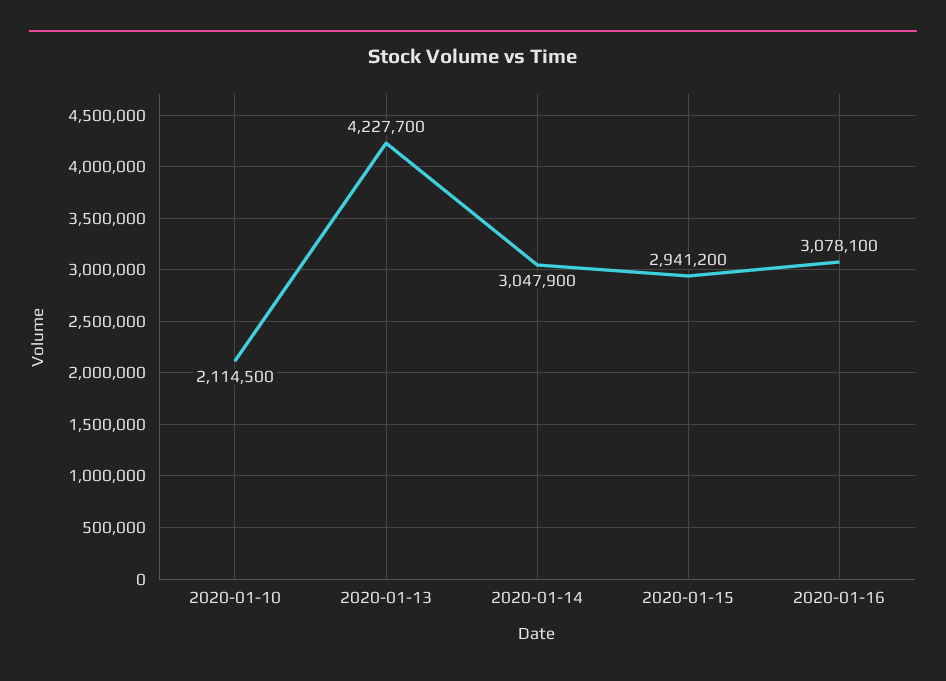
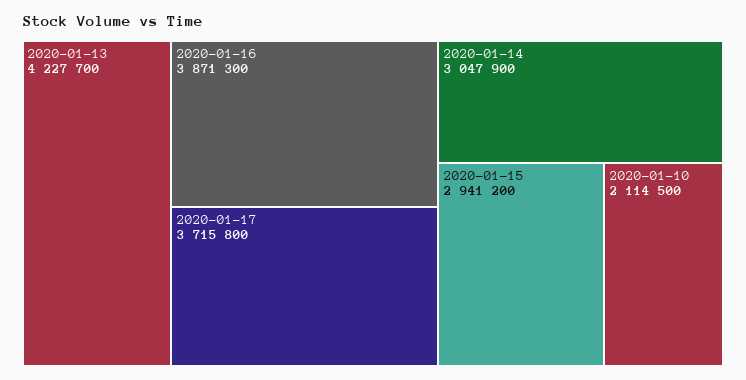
2020-01-16: 3078100 -> 3871300
2020-01-17: none -> 3715800

